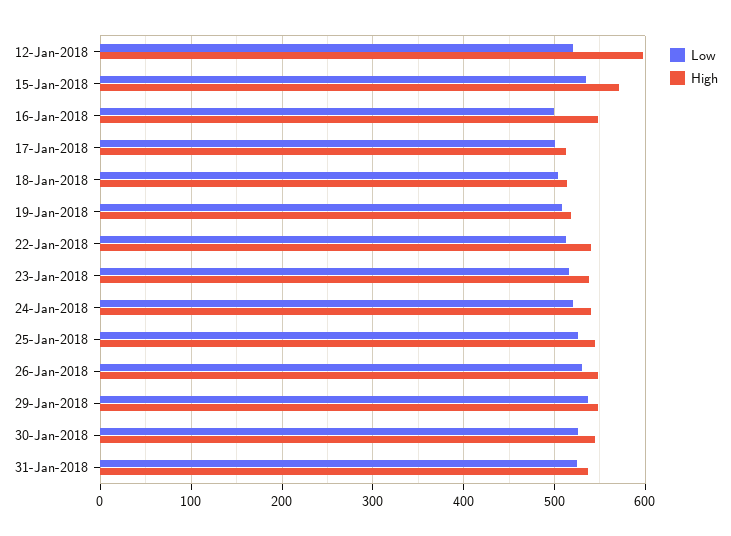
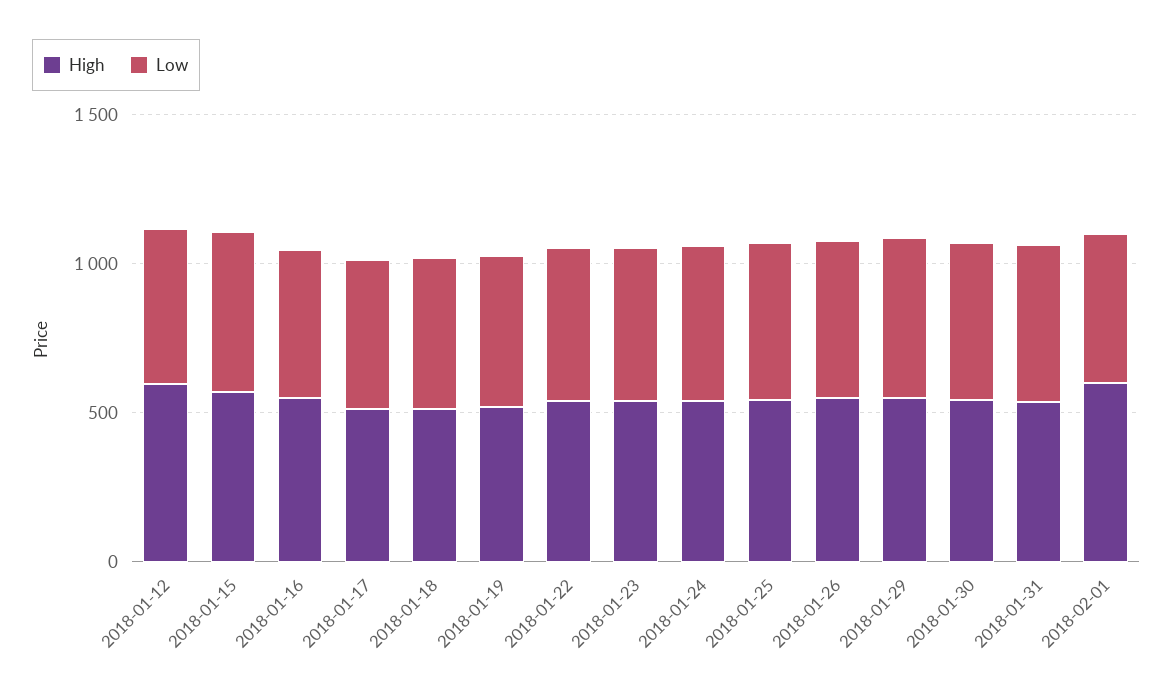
High, 2018-02-01: none -> 600
Low, 2018-02-01: none -> 500

